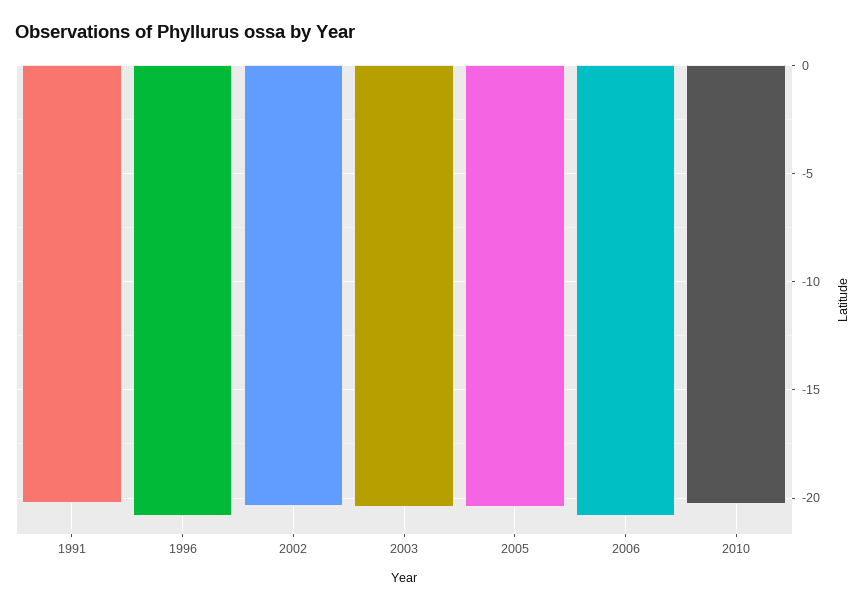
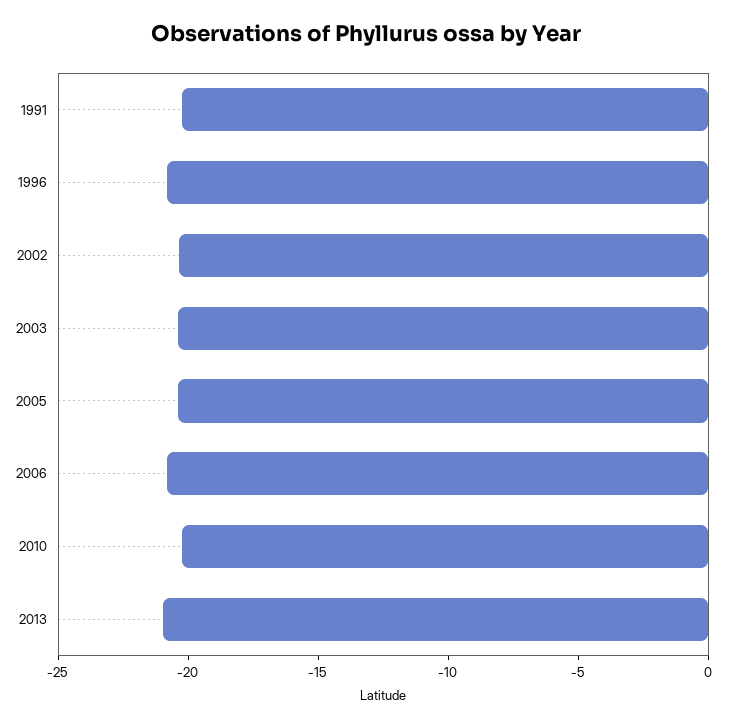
2013: none -> -21

